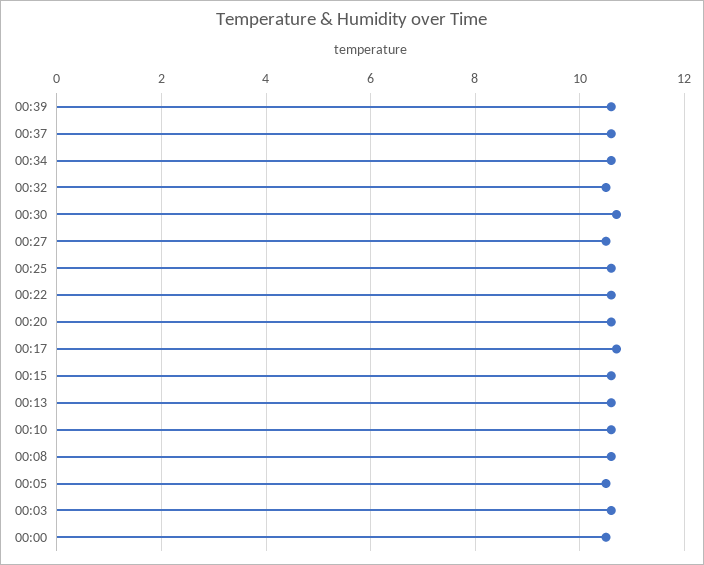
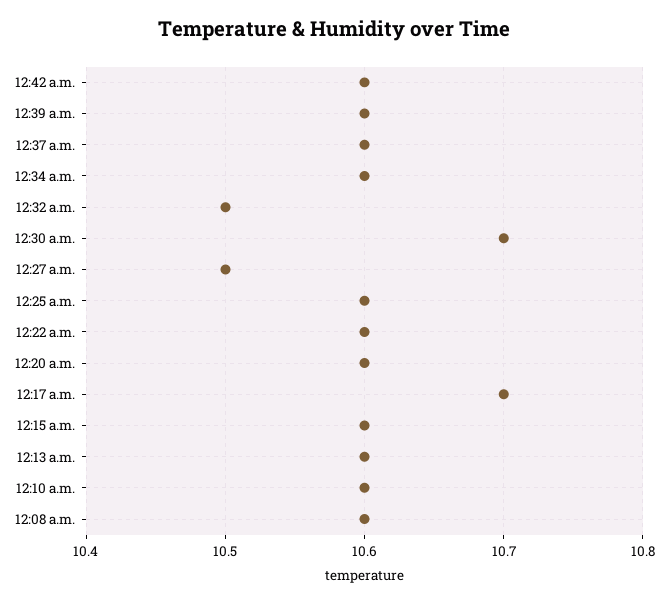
00:05: 10.5 -> none
00:03: 10.5 -> none
00:00: 10.5 -> none
12:42 a.m.: none -> 10.6

